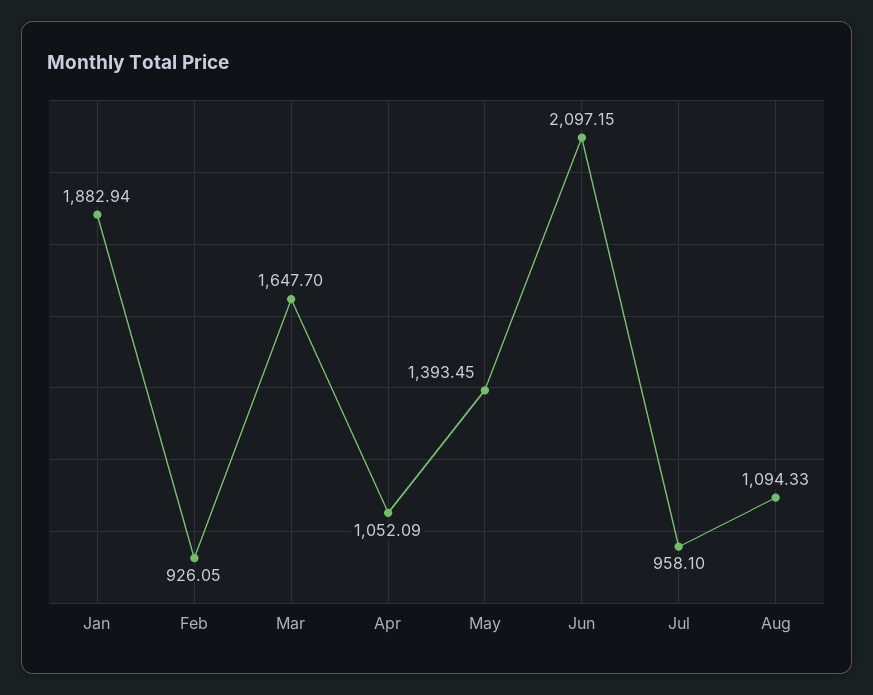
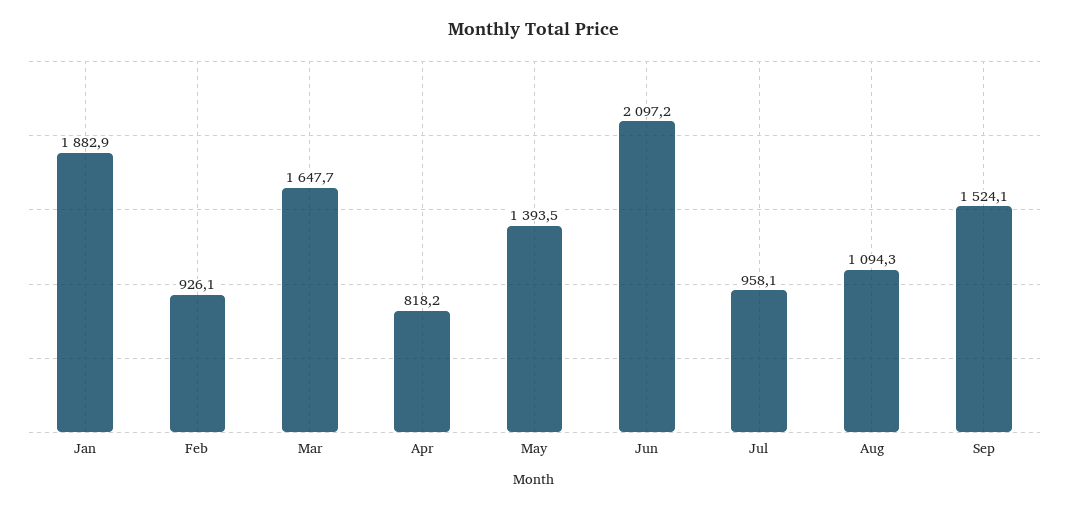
Apr: 1052.09 -> 818.2
Sep: none -> 1524.1

